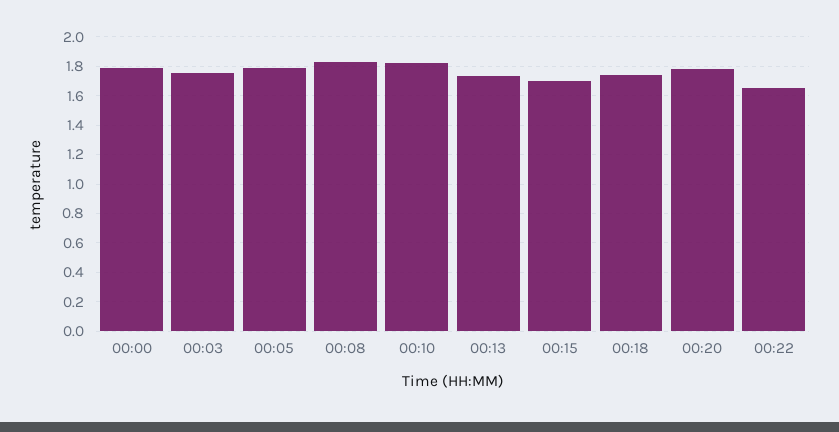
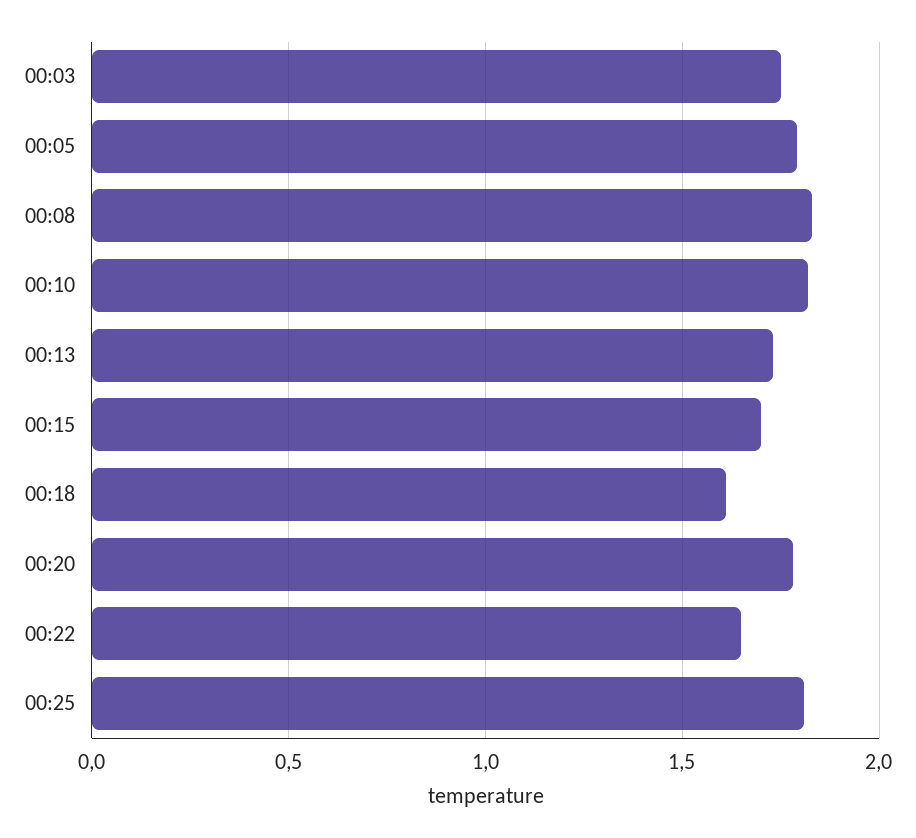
00:00: 1.8 -> none
00:18: 1.75 -> 1.6
00:25: none -> 1.8

